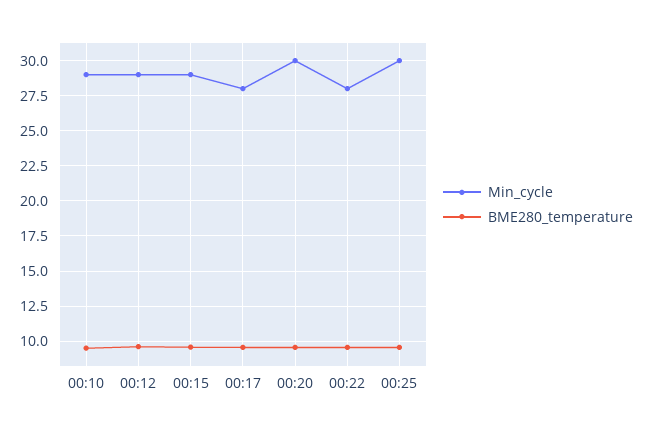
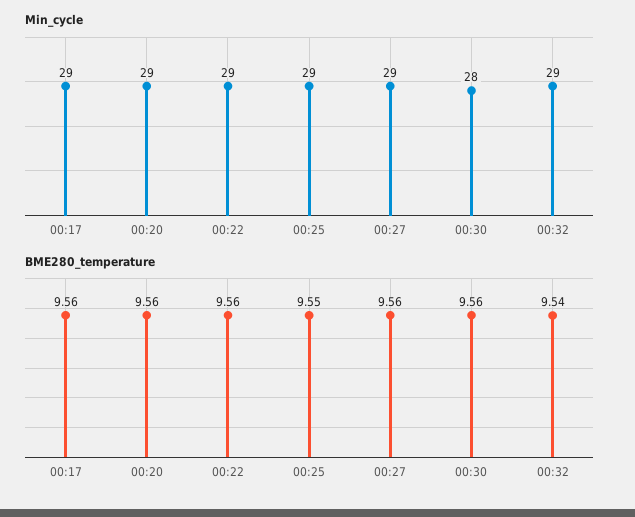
Min_cycle, 00:10: 29 -> none
BME280_temperature, 00:10: 9.5 -> none
Min_cycle, 00:12: 29 -> none
BME280_temperature, 00:12: 9.5 -> none
Min_cycle, 00:15: 29 -> none
BME280_temperature, 00:15: 9.5 -> none
Min_cycle, 00:17: 28 -> 29
Min_cycle, 00:20: 30 -> 29
Min_cycle, 00:22: 28 -> 29
Min_cycle, 00:25: 30 -> 29
Min_cycle, 00:27: none -> 29
Min_cycle, 00:30: none -> 28
Min_cycle, 00:32: none -> 29
BME280_temperature, 00:27: none -> 9.56
BME280_temperature, 00:30: none -> 9.56
BME280_temperature, 00:32: none -> 9.54

